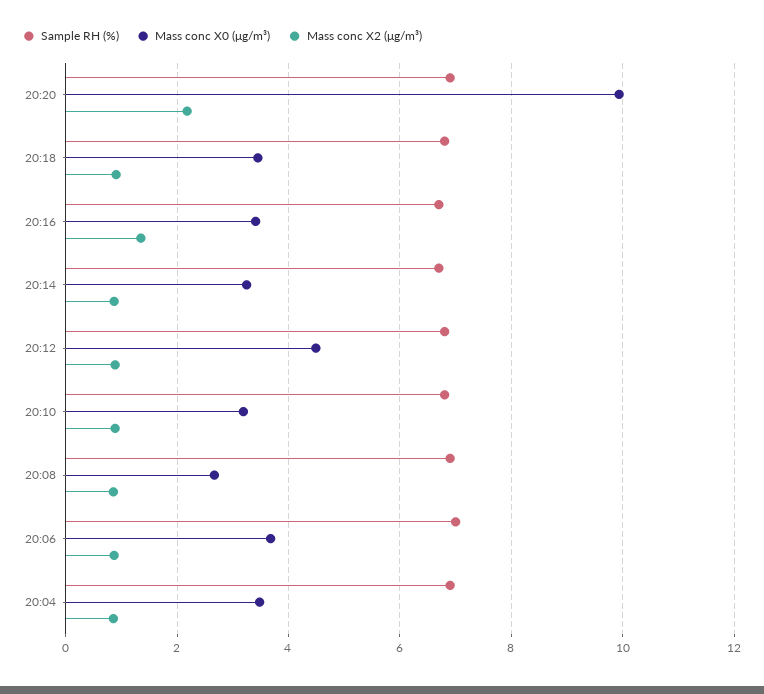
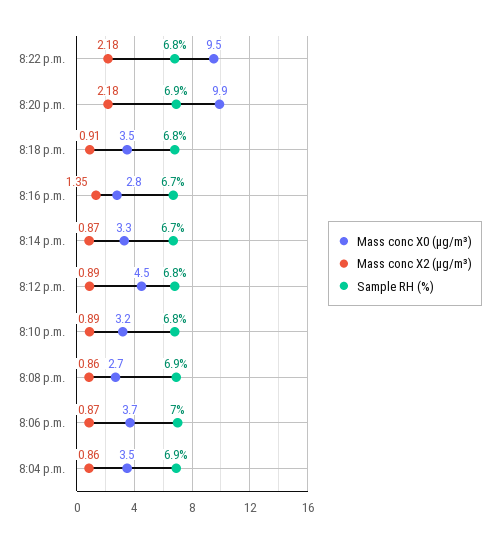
Mass conc X0 (μg/m³), 20:16: 3.4 -> 2.8
Mass conc X0 (μg/m³), 8:22 p.m.: none -> 9.5
Mass conc X2 (μg/m³), 8:22 p.m.: none -> 2.18
Sample RH (%), 8:22 p.m.: none -> 6.8

